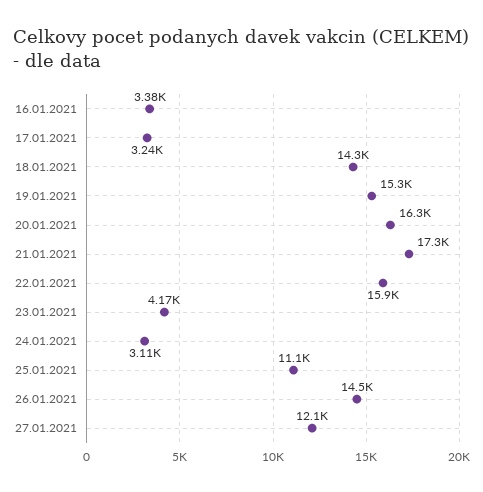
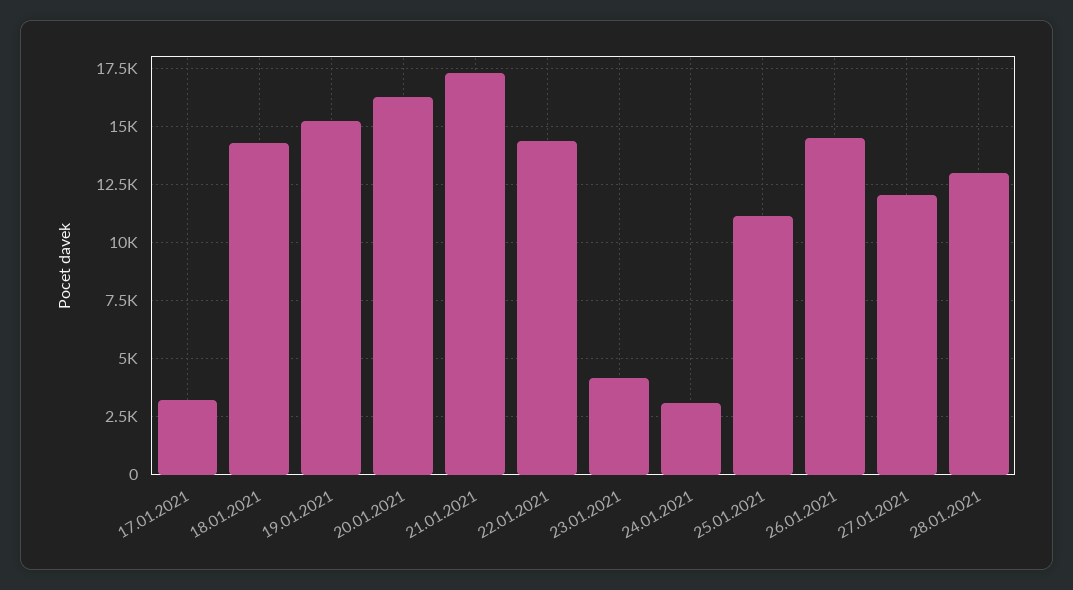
16.01.2021: 3380 -> none
22.01.2021: 15900 -> 14500
28.01.2021: none -> 13000

